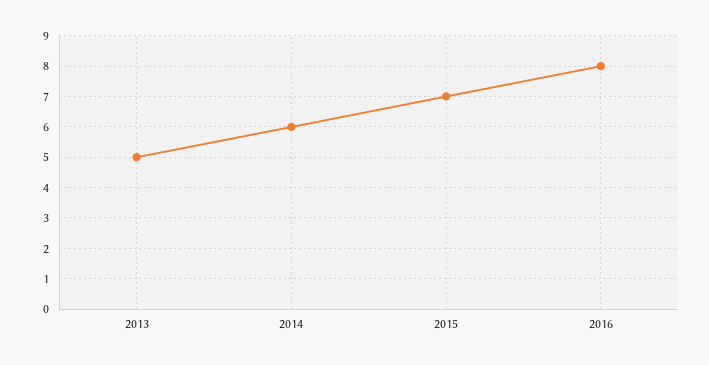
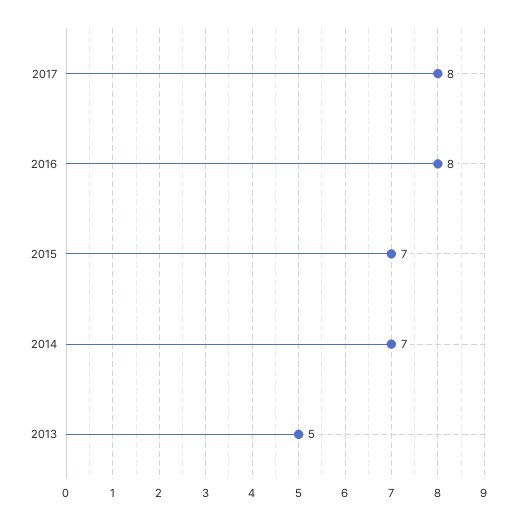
2014: 6 -> 7
2017: none -> 8

